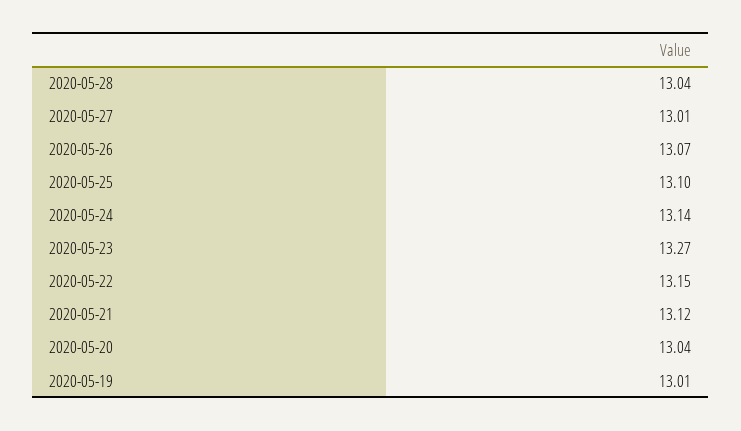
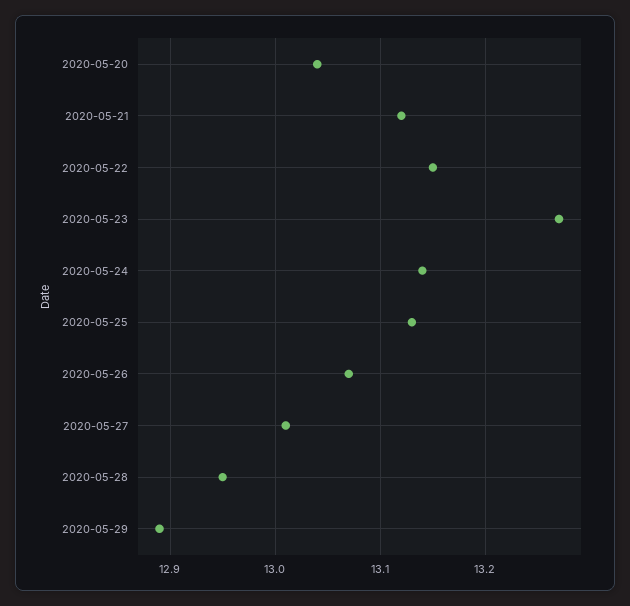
2020-05-28: 13.04 -> 12.95
2020-05-25: 13.1 -> 13.13
2020-05-19: 13.01 -> none
2020-05-29: none -> 12.89

